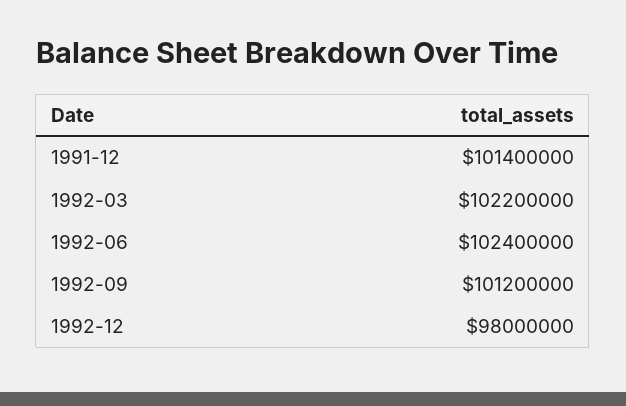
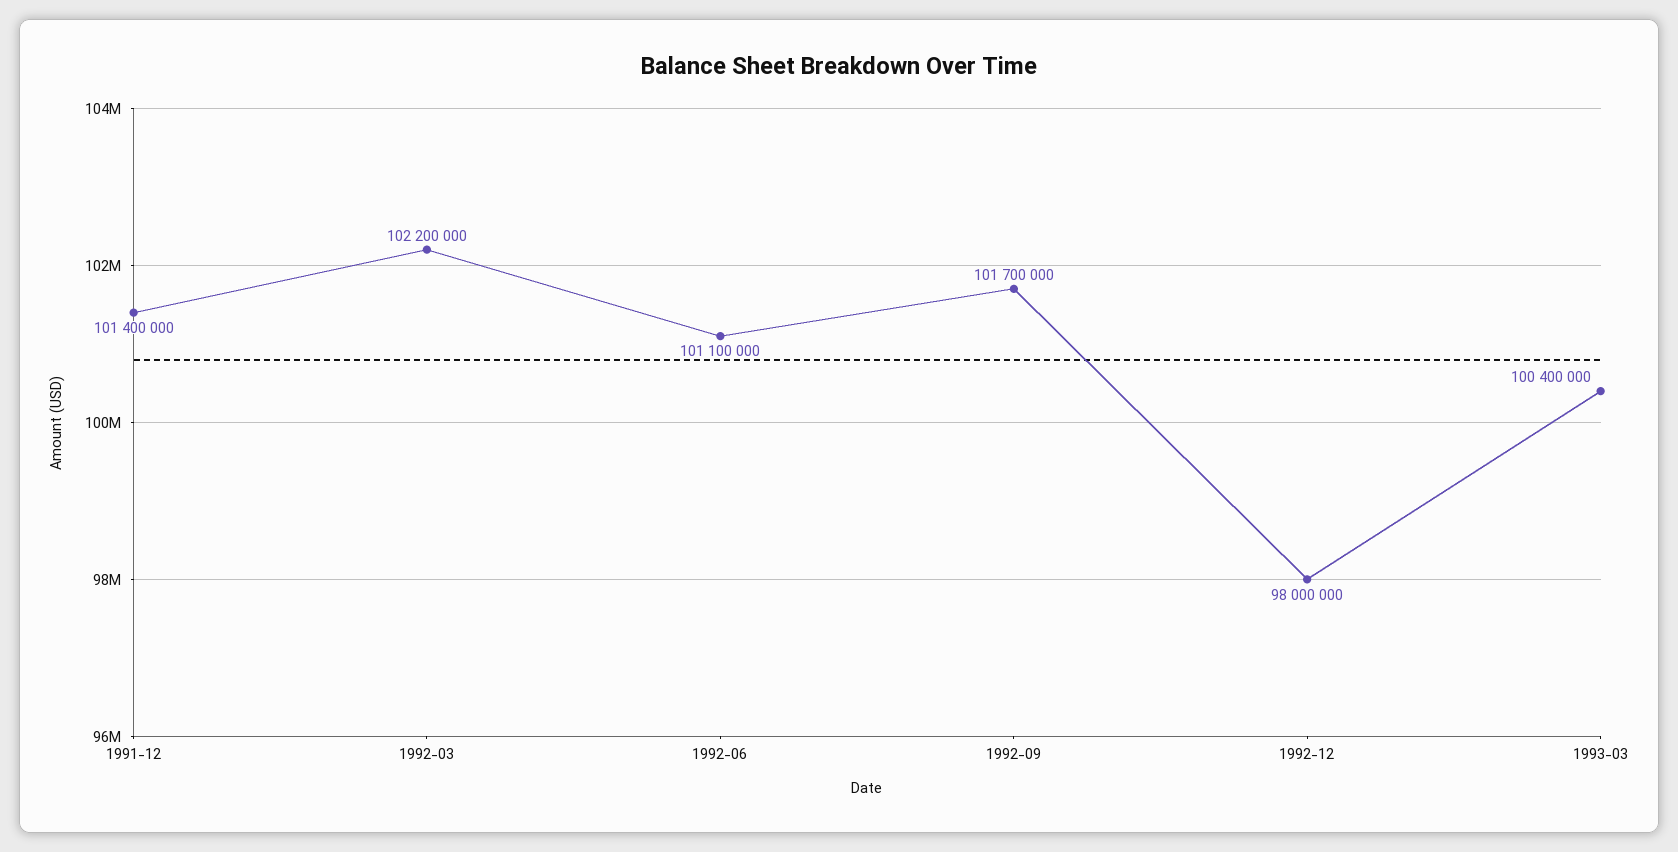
1992-06: 102400000 -> 101100000
1992-09: 101200000 -> 101700000
1993-03: none -> 100400000

